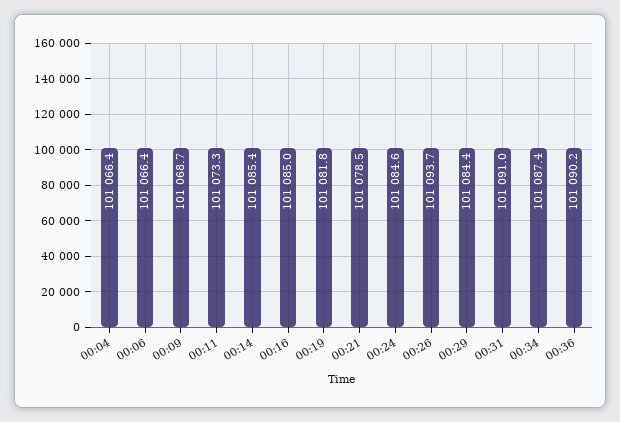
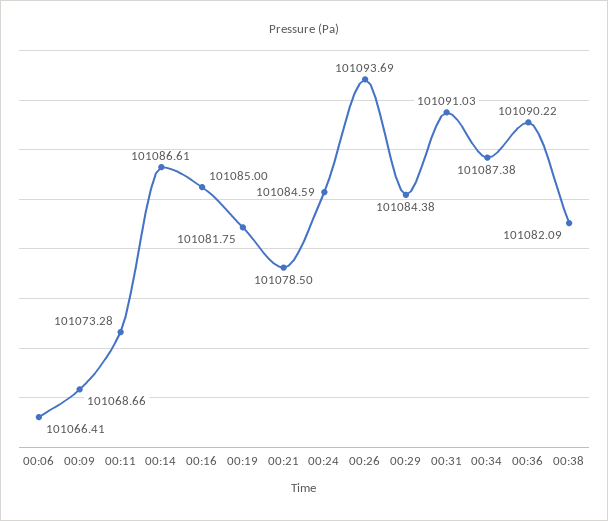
00:04: 101066.4 -> none
00:14: 101085.4 -> 101086.61
00:38: none -> 101082.09

